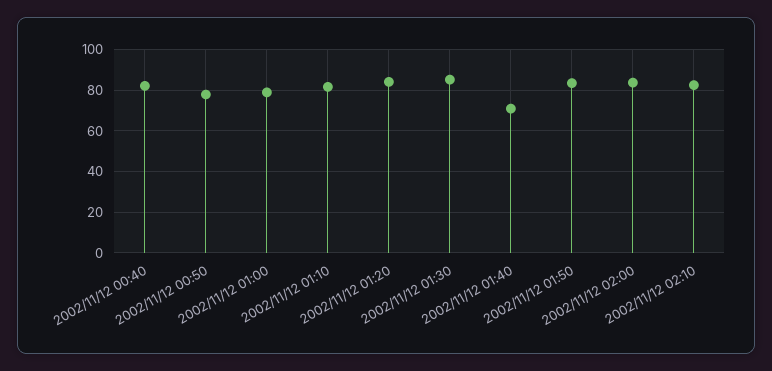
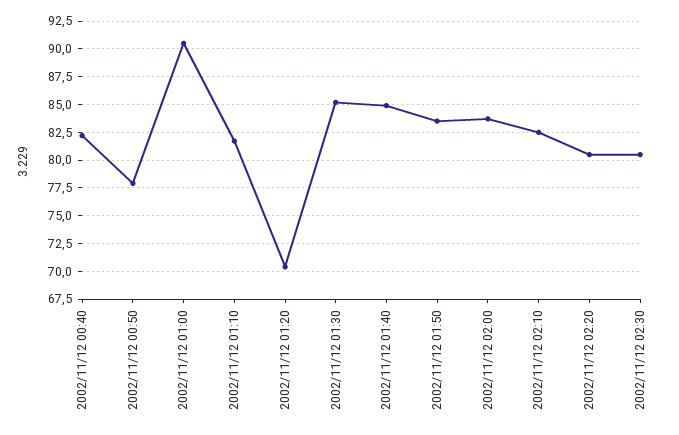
2002/11/12 01:00: 80 -> 90
2002/11/12 01:20: 85 -> 70
2002/11/12 01:40: 70 -> 85
2002/11/12 02:20: none -> 80
2002/11/12 02:30: none -> 80

